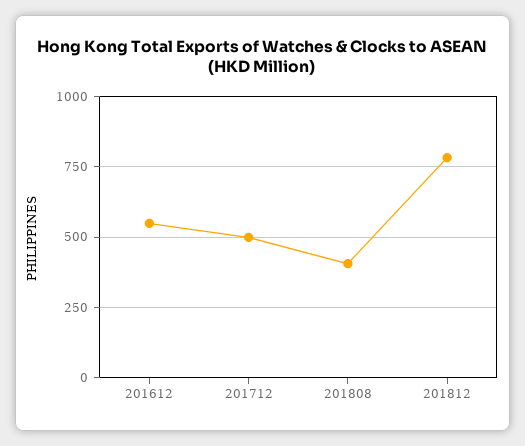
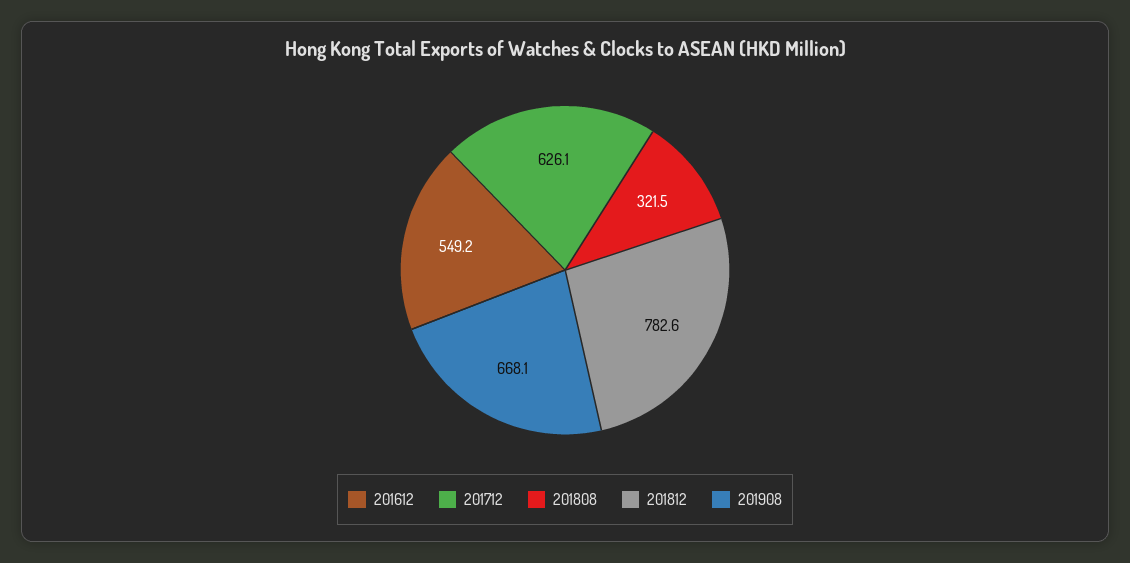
201712: 500 -> 626.1
201808: 400 -> 321.5
201908: none -> 668.1

